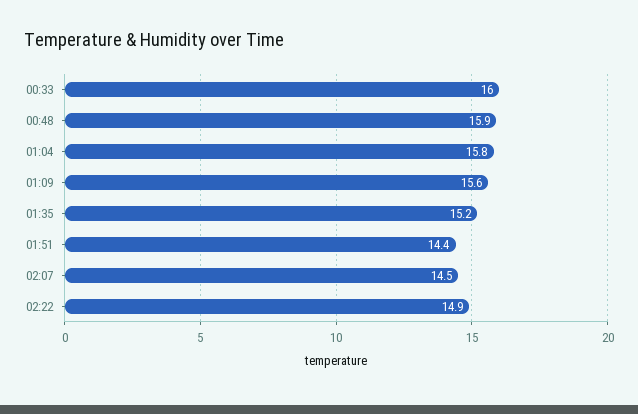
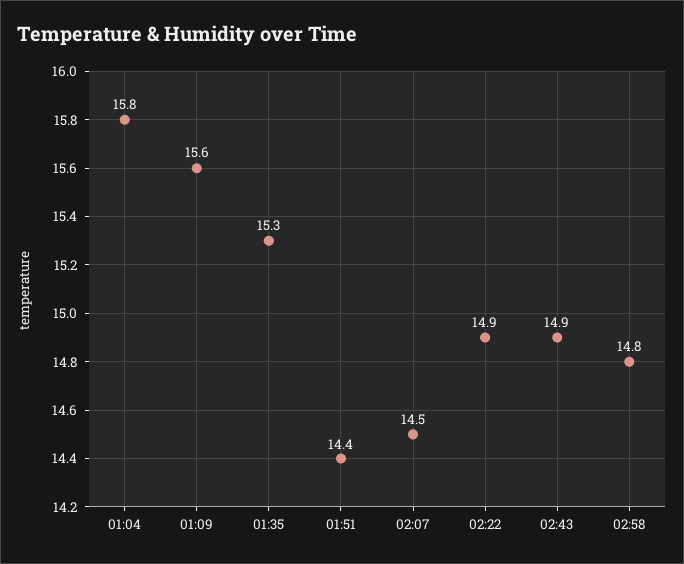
00:33: 16 -> none
00:48: 15.9 -> none
01:35: 15.2 -> 15.3
02:43: none -> 14.9
02:58: none -> 14.8

